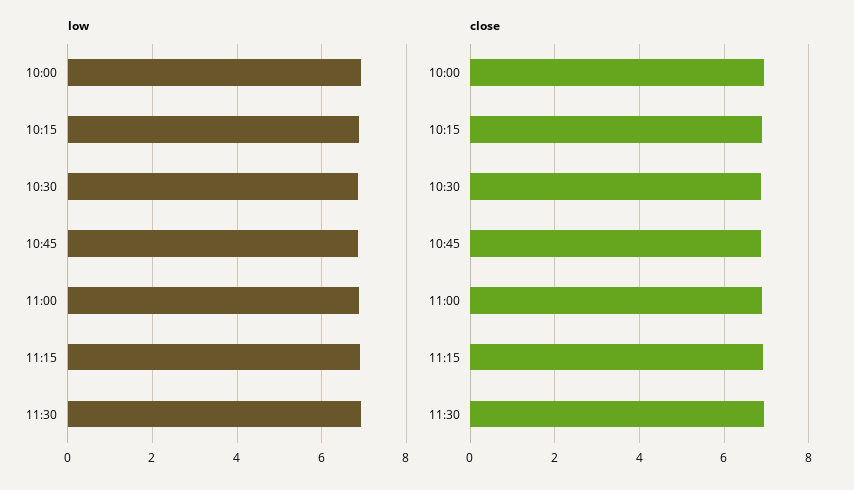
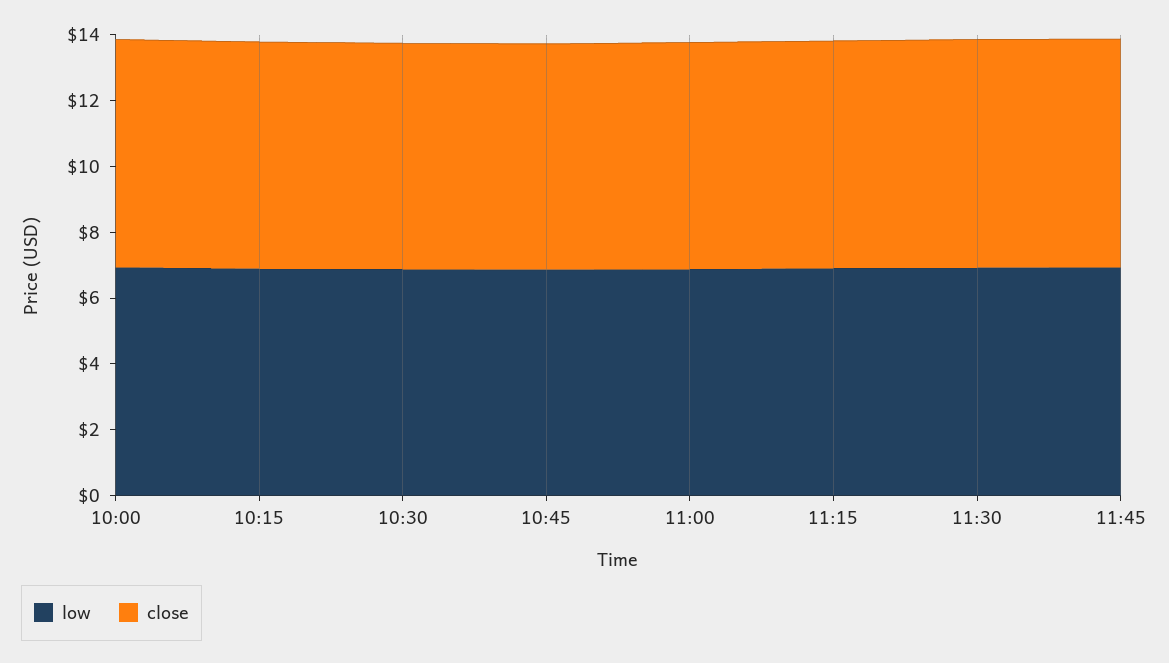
low, 11:45: none -> 7
close, 11:45: none -> 7

